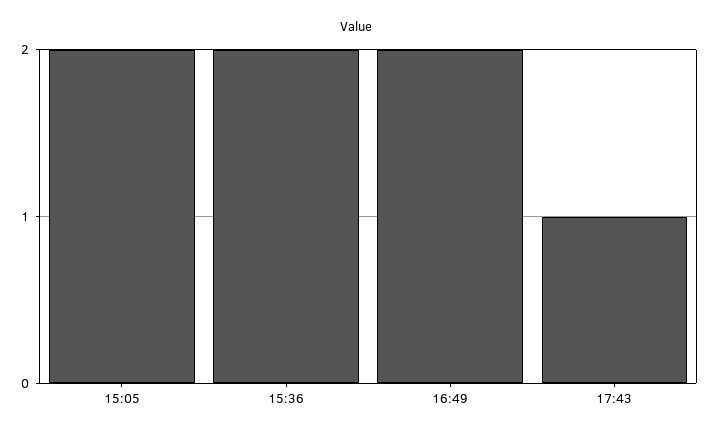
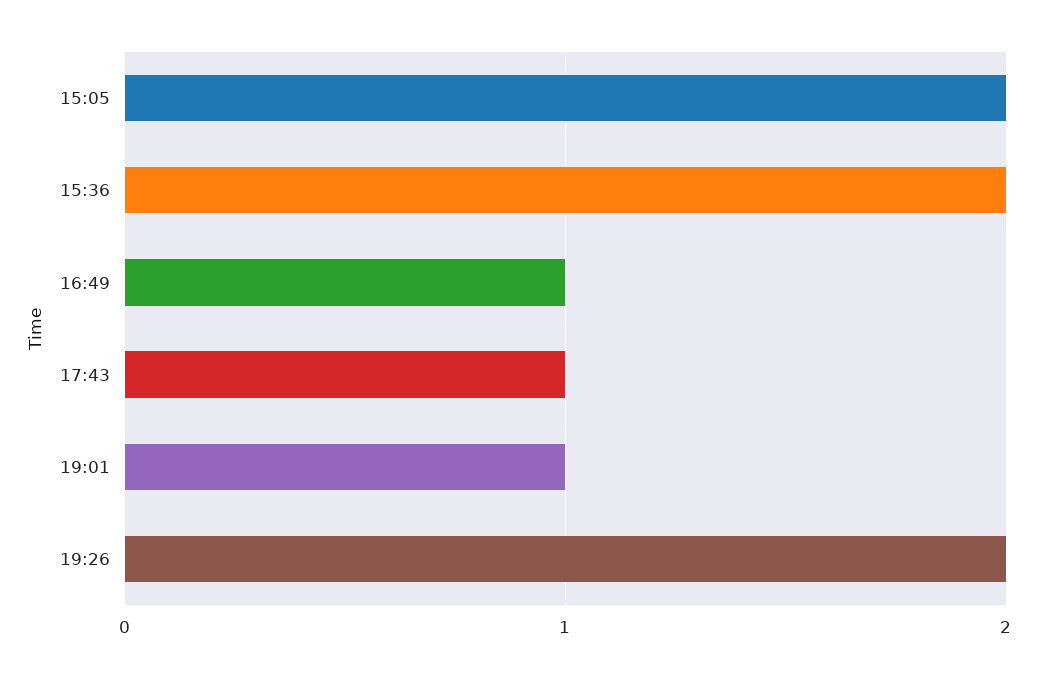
16:49: 2 -> 1
19:01: none -> 1
19:26: none -> 2

